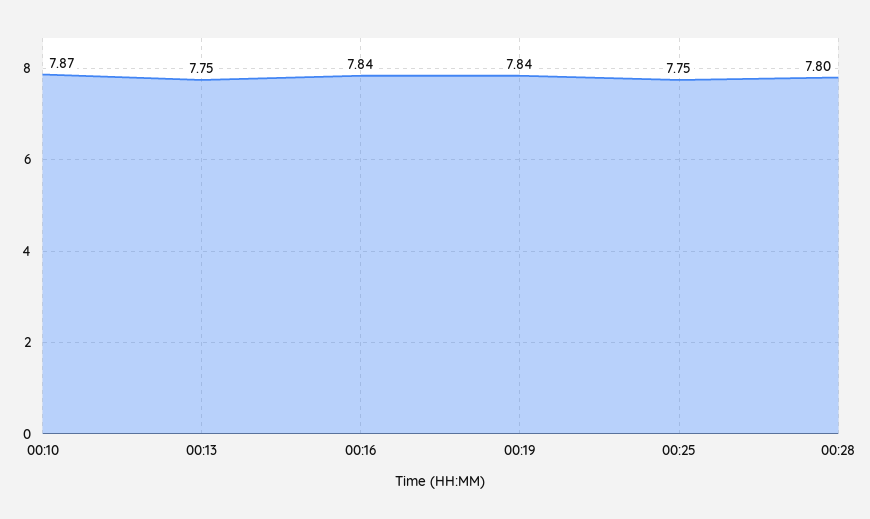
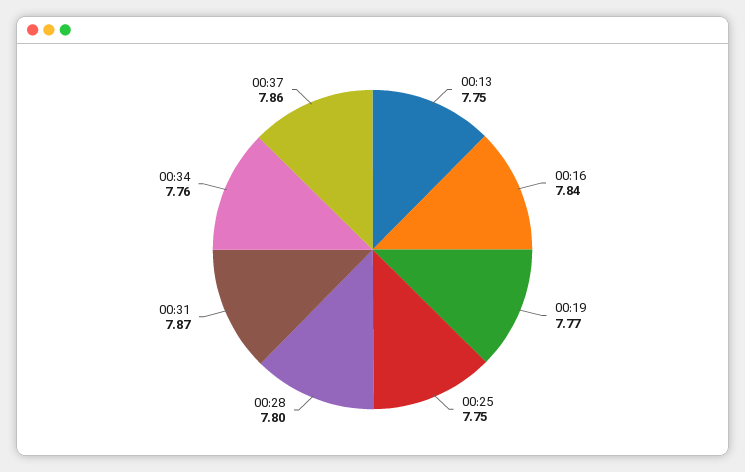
00:10: 7.87 -> none
00:19: 7.84 -> 7.77
00:31: none -> 7.87
00:34: none -> 7.76
00:37: none -> 7.86

